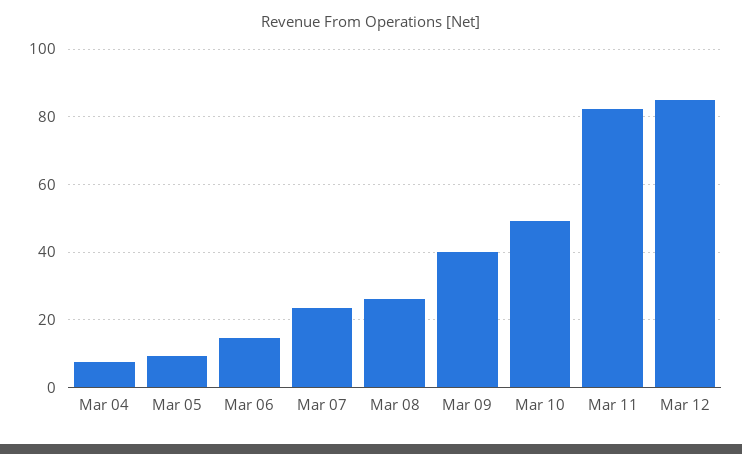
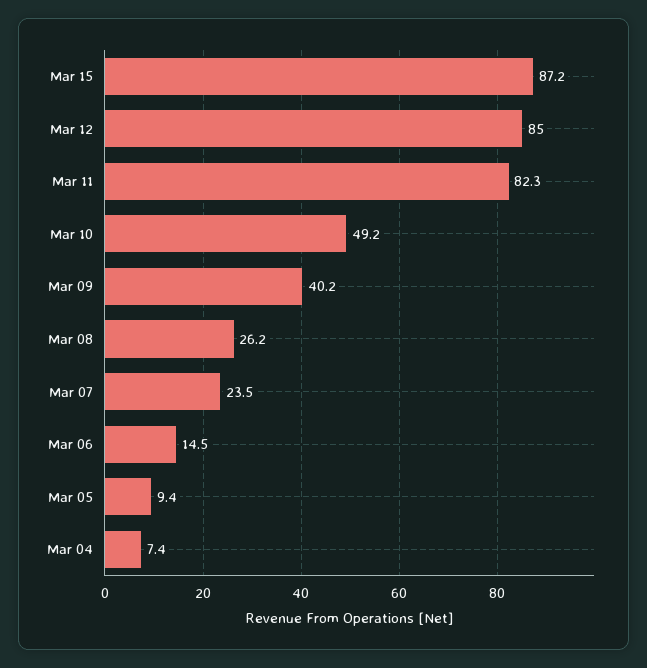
Mar 15: none -> 87.2

